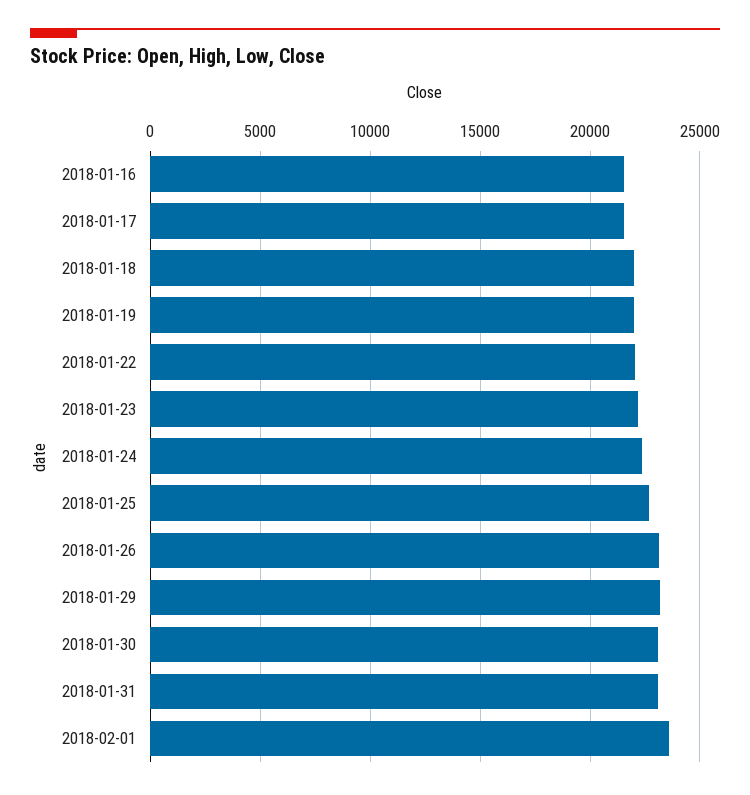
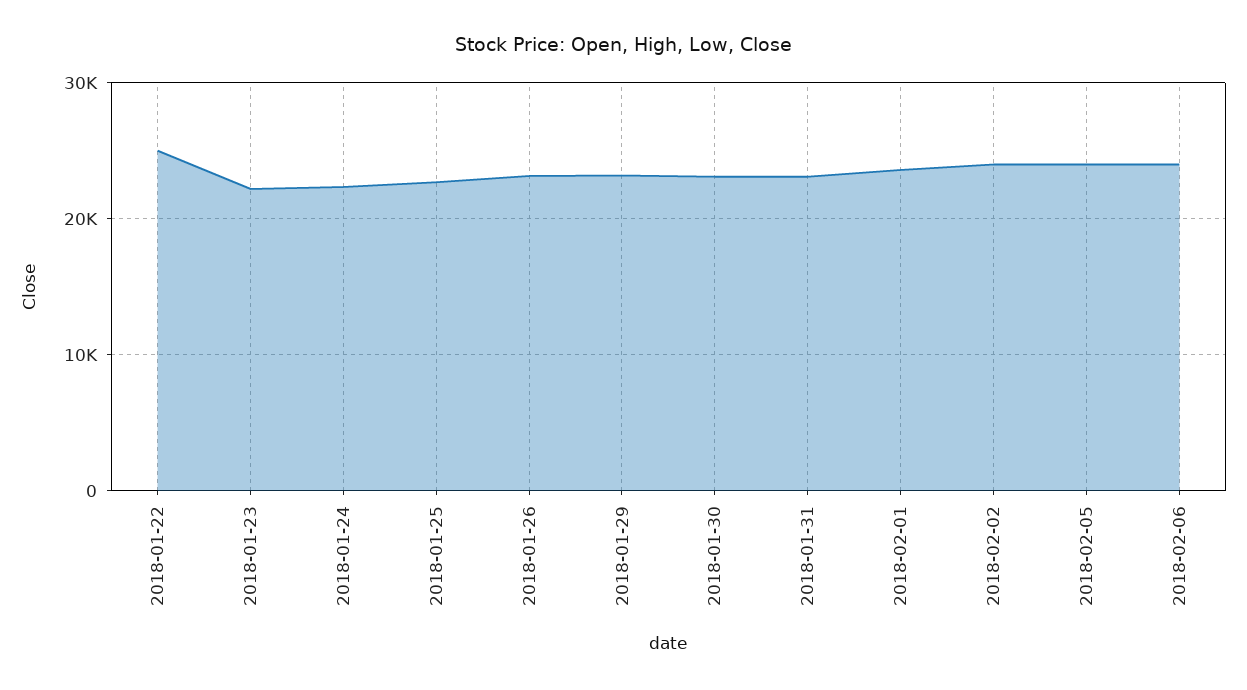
2018-01-16: 21500 -> none
2018-01-17: 21500 -> none
2018-01-18: 22000 -> none
2018-01-19: 22000 -> none
2018-01-22: 22000 -> 25000
2018-02-02: none -> 24000
2018-02-05: none -> 24000
2018-02-06: none -> 24000

